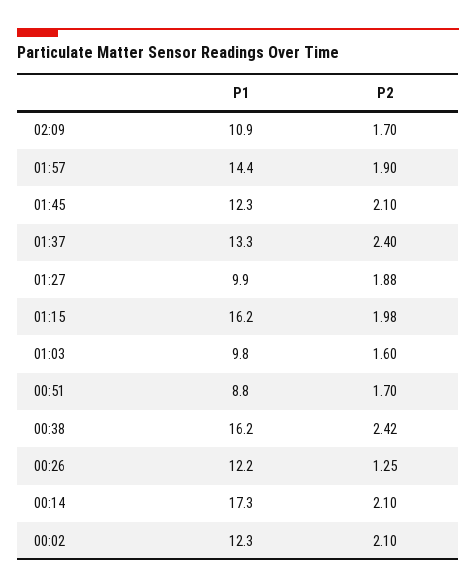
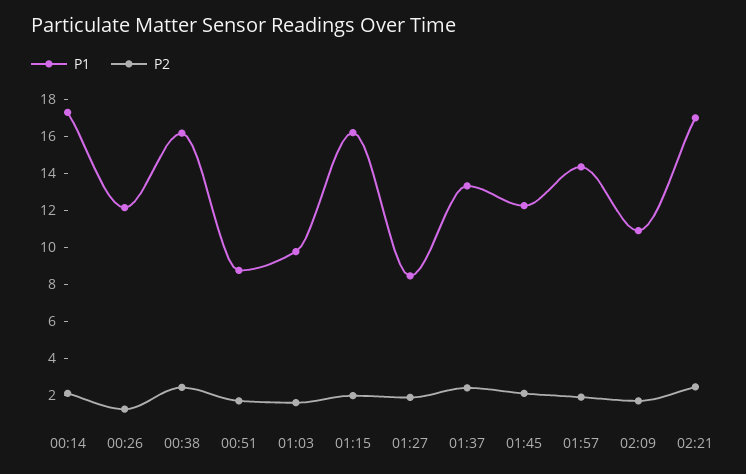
P1, 01:27: 9.9 -> 8.5
P1, 00:02: 12.3 -> none
P2, 00:02: 2.1 -> none
P1, 02:21: none -> 17
P2, 02:21: none -> 2.5

